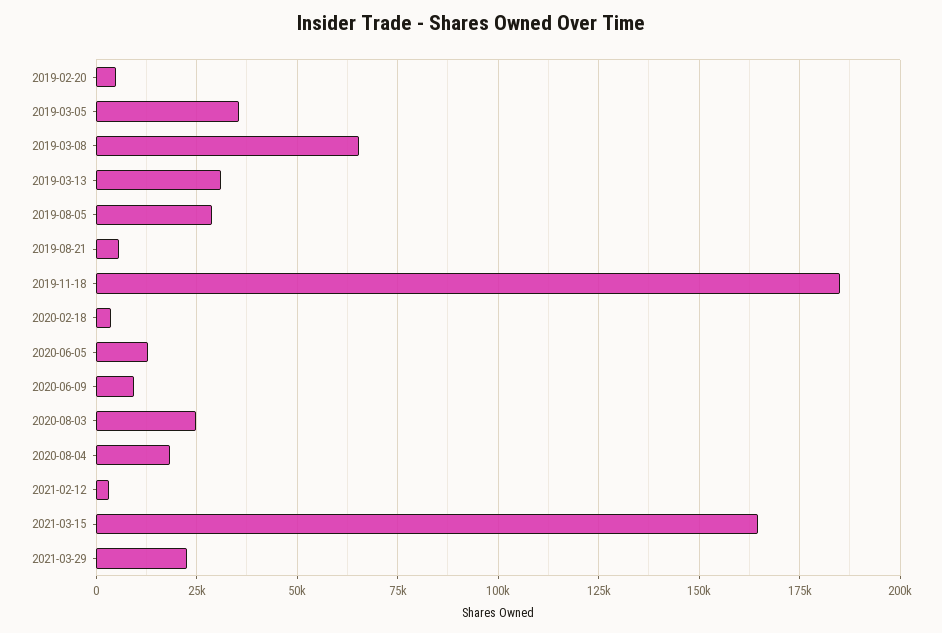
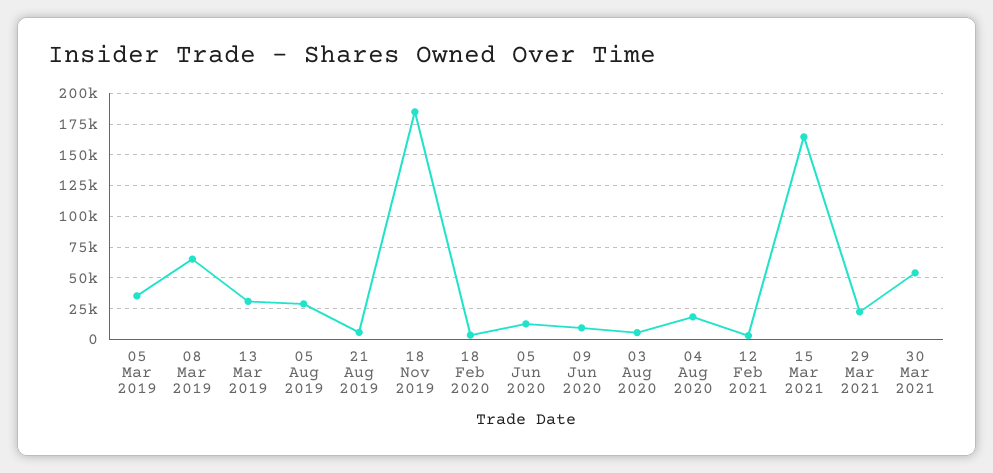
2019-02-20: 5000 -> none
2020-08-03: 25000 -> 5000
30 Mar 2021: none -> 55000

